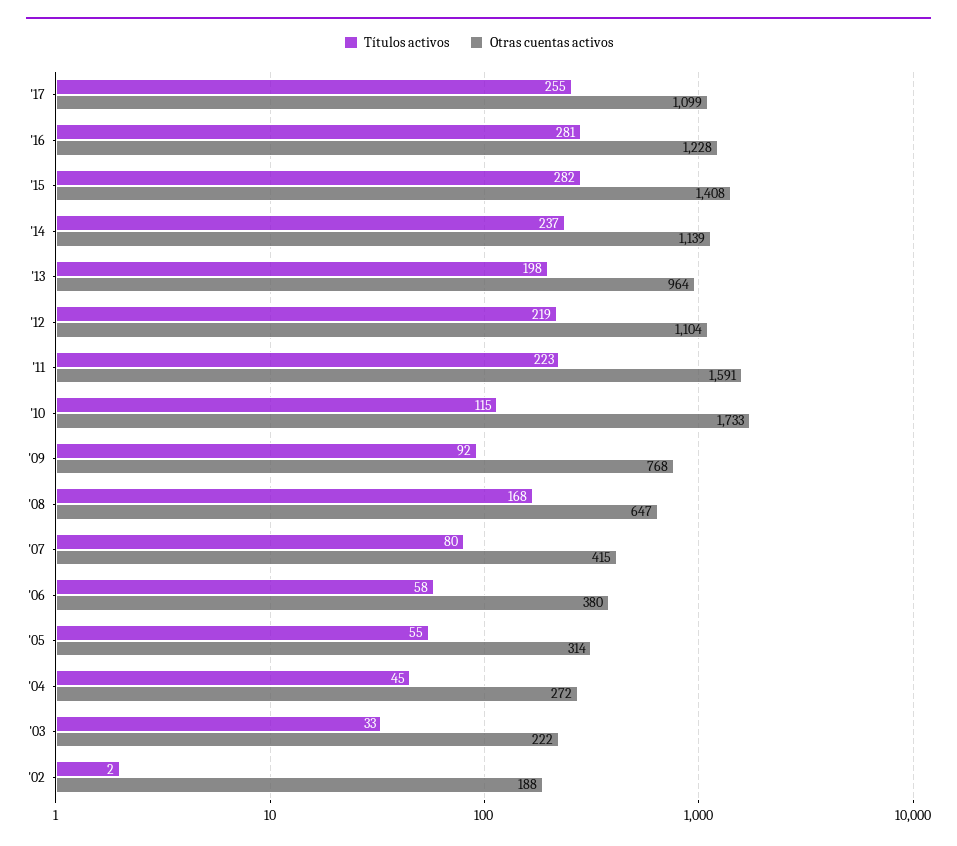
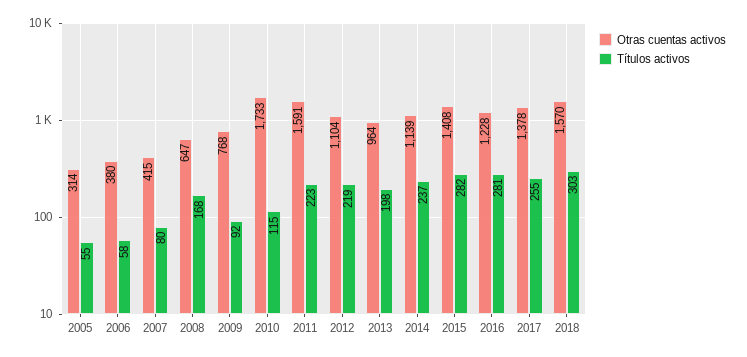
Otras cuentas activos, '17: 1099 -> 1378
Títulos activos, '04: 45 -> none
Otras cuentas activos, '04: 272 -> none
Títulos activos, '03: 33 -> none
Otras cuentas activos, '03: 222 -> none
Títulos activos, '02: 2 -> none
Otras cuentas activos, '02: 188 -> none
Otras cuentas activos, 2018: none -> 1570
Títulos activos, 2018: none -> 303

